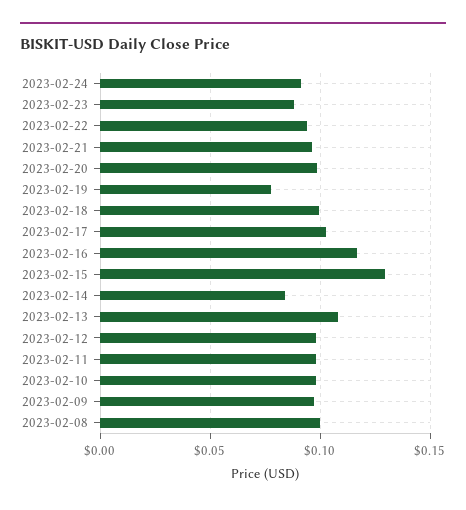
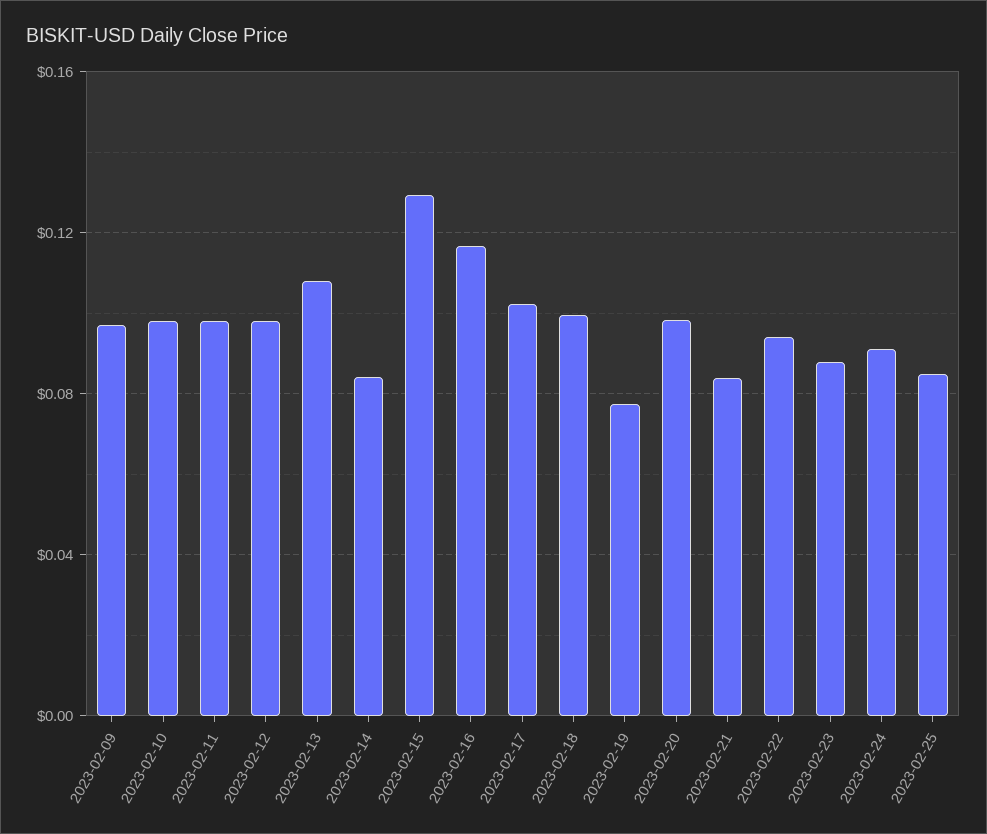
2023-02-21: 0.095 -> 0.085
2023-02-08: 0.1 -> none
2023-02-25: none -> 0.085

